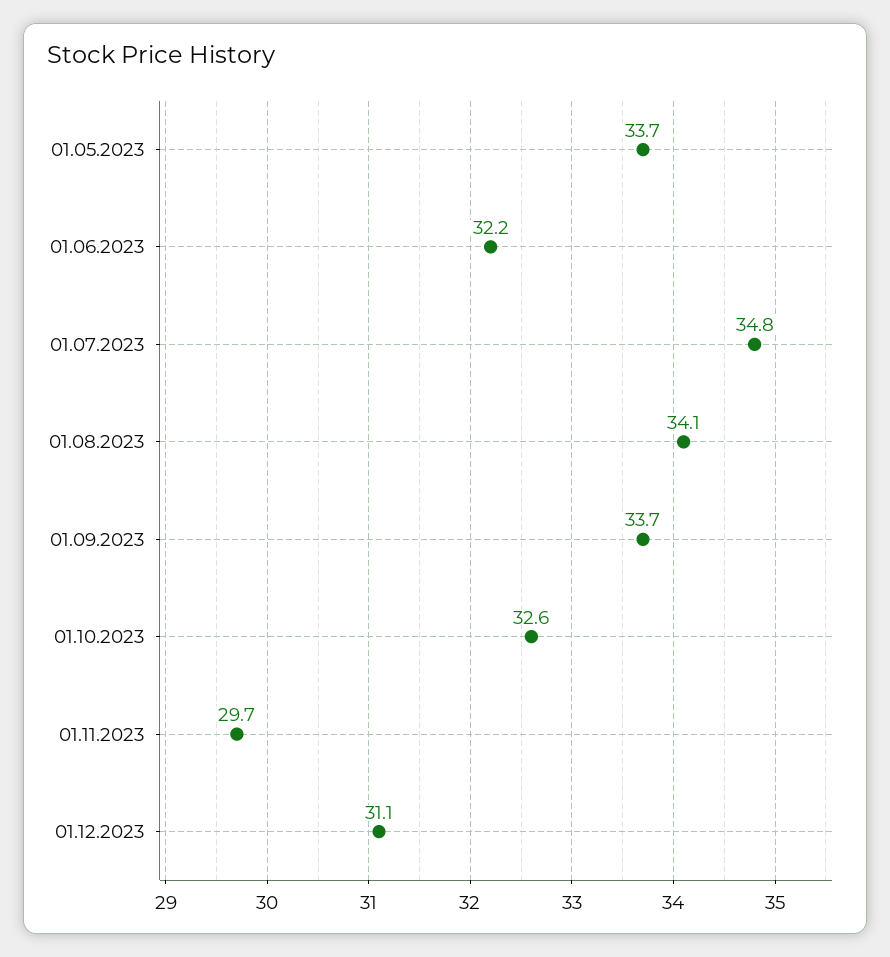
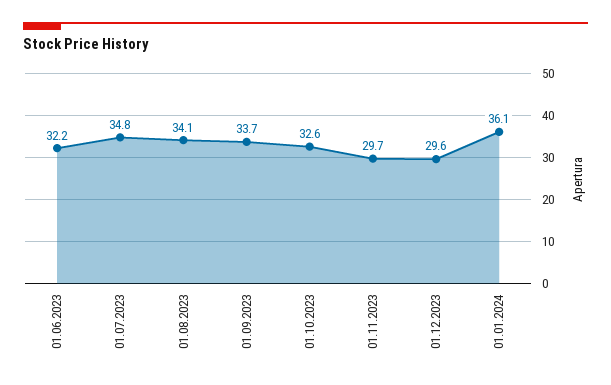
01.05.2023: 33.7 -> none
01.12.2023: 31.1 -> 29.6
01.01.2024: none -> 36.1

